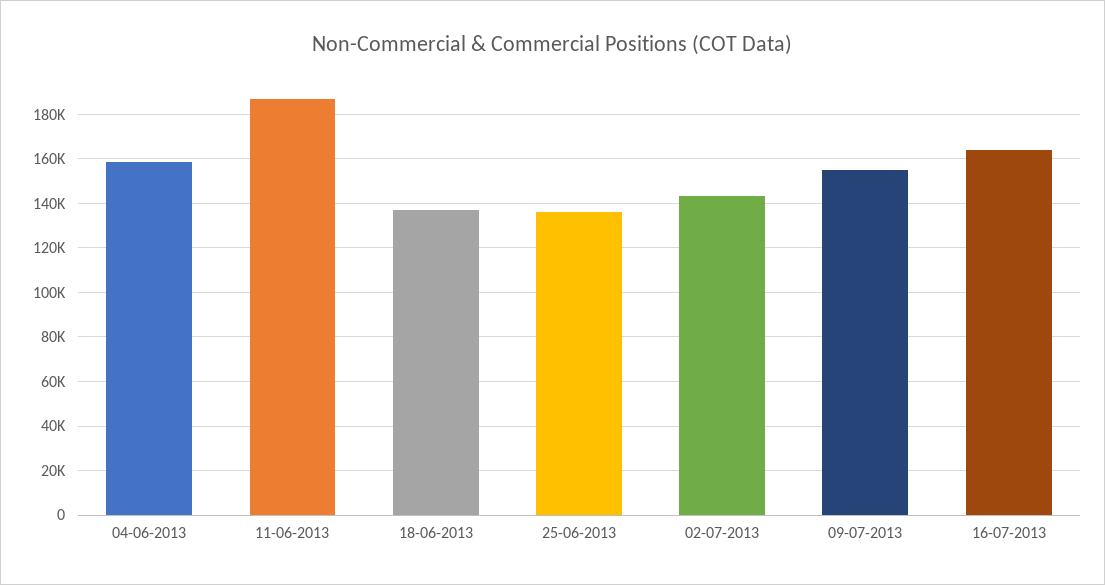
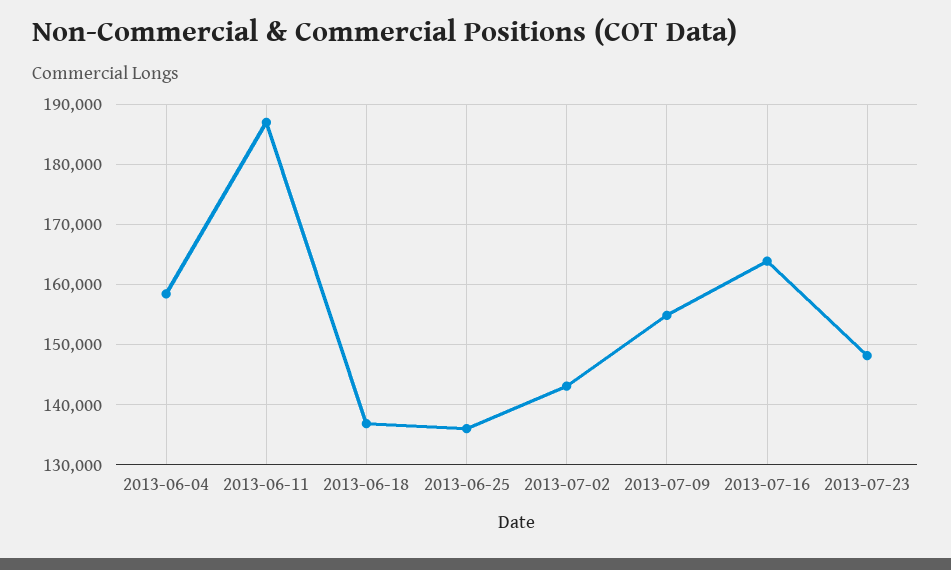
2013-07-23: none -> 148000

